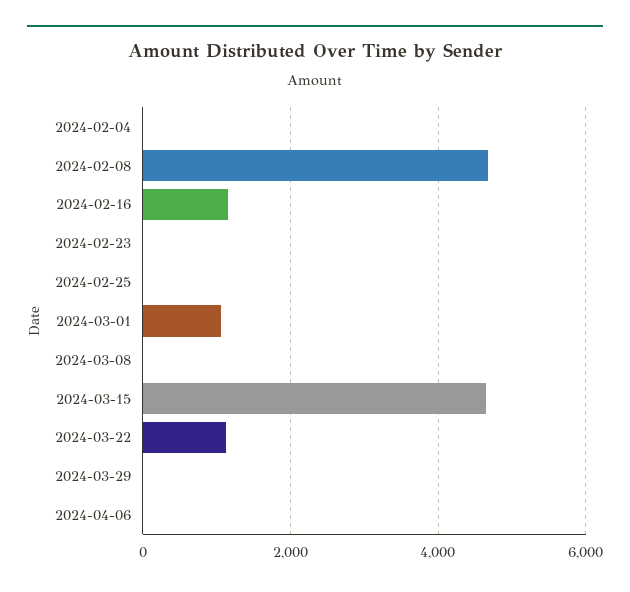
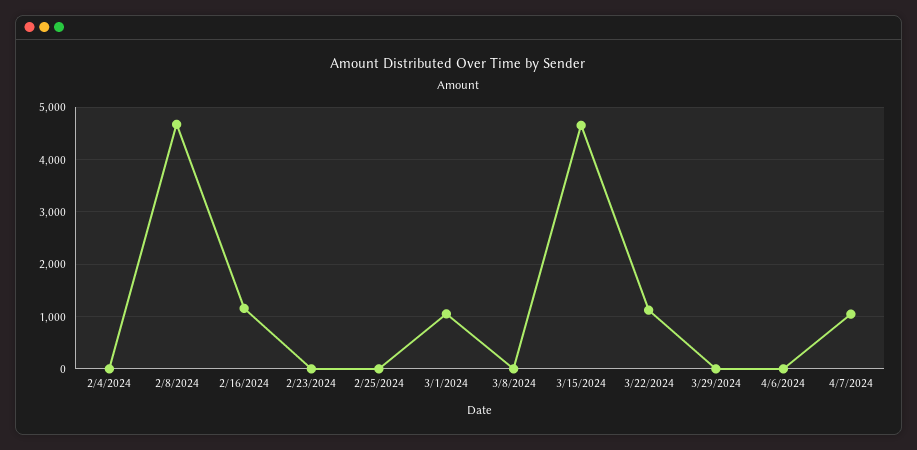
4/7/2024: none -> 1000

